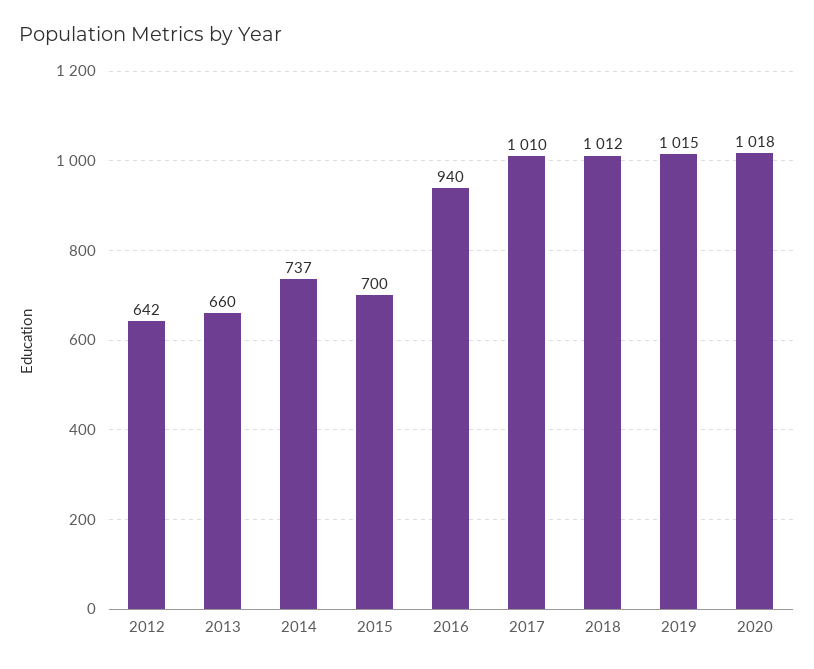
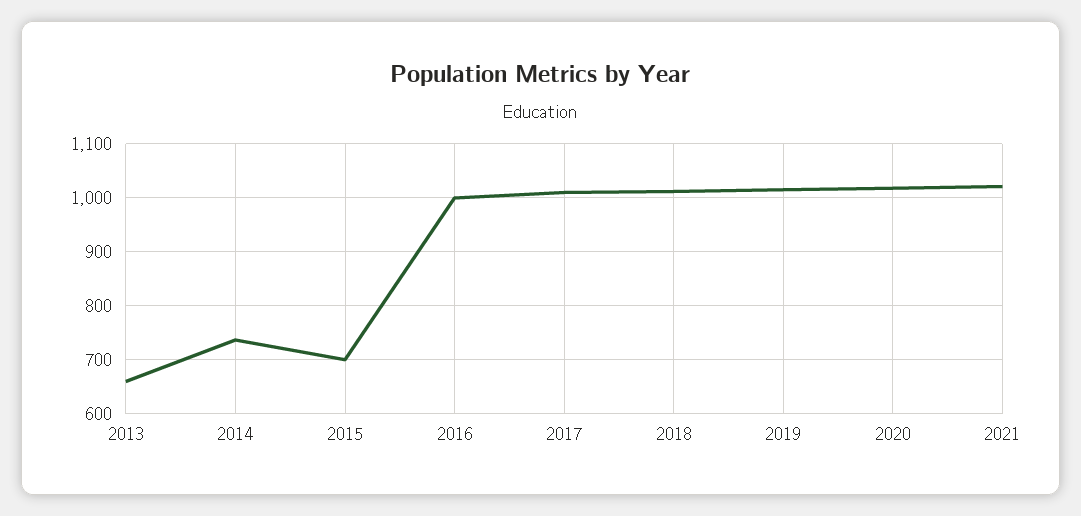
2012: 642 -> none
2016: 940 -> 1000
2021: none -> 1020

